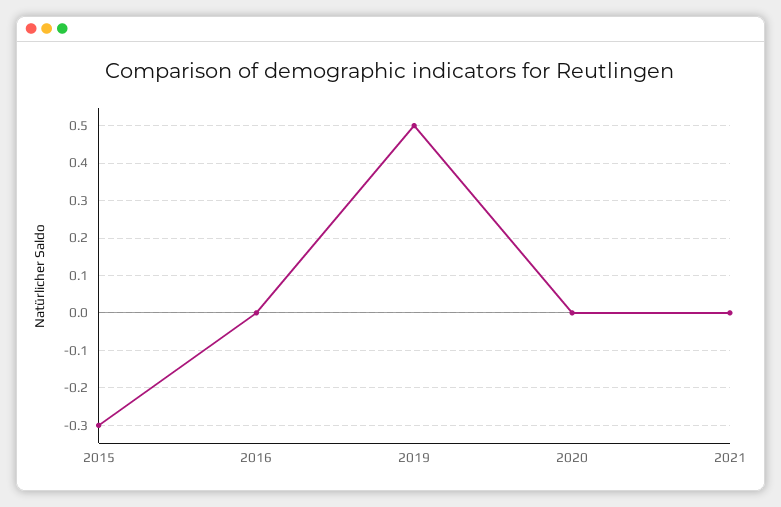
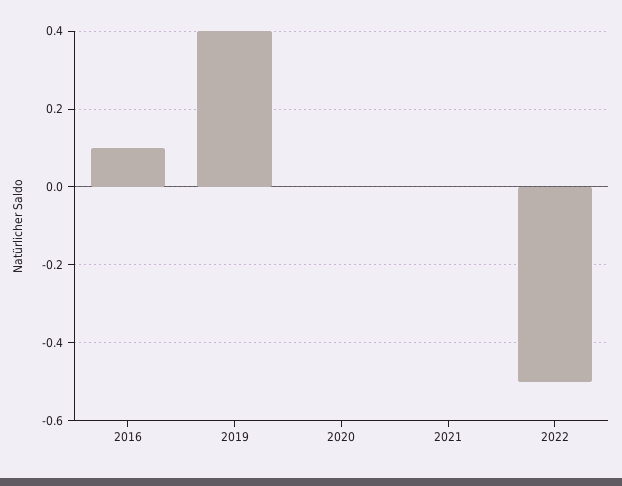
2015: -0.3 -> none
2016: 0 -> 0.1
2019: 0.5 -> 0.4
2022: none -> -0.5

